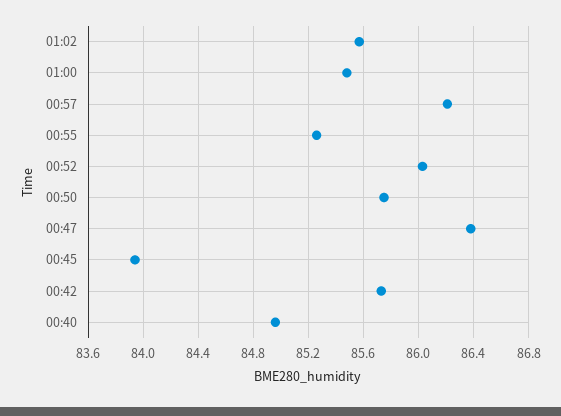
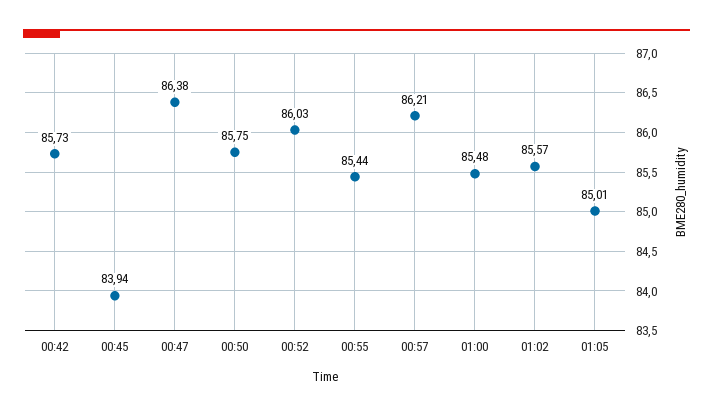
00:55: 85.25 -> 85.44
00:40: 84.95 -> none
01:05: none -> 85.01

